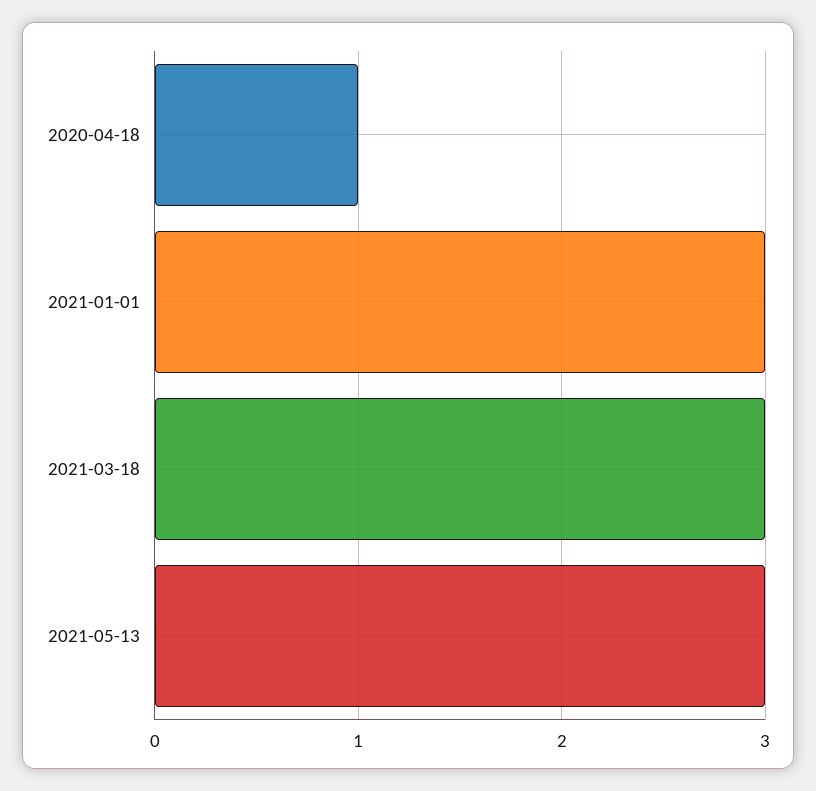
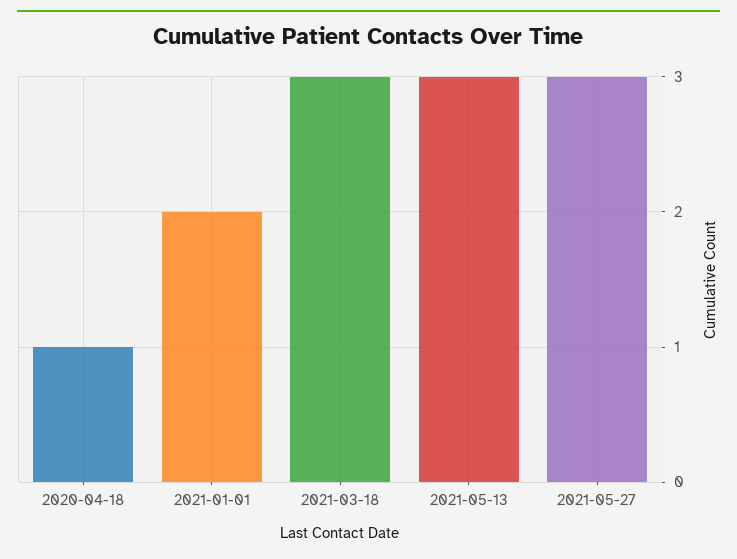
2021-01-01: 3 -> 2
2021-05-27: none -> 3

